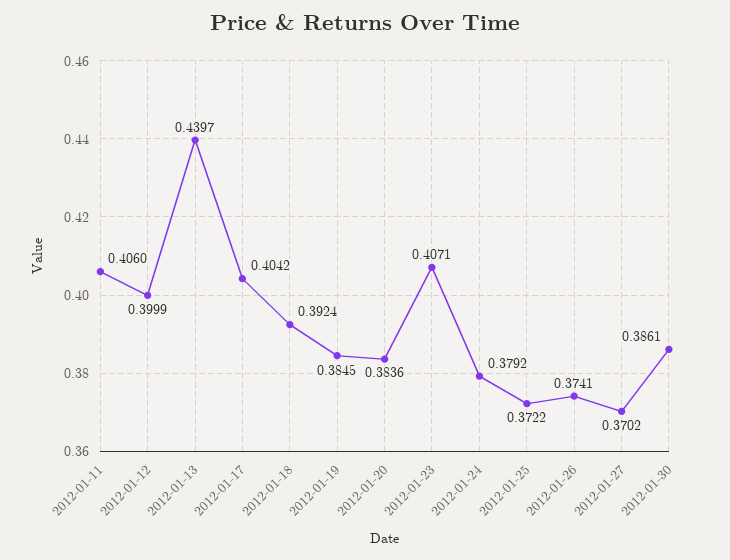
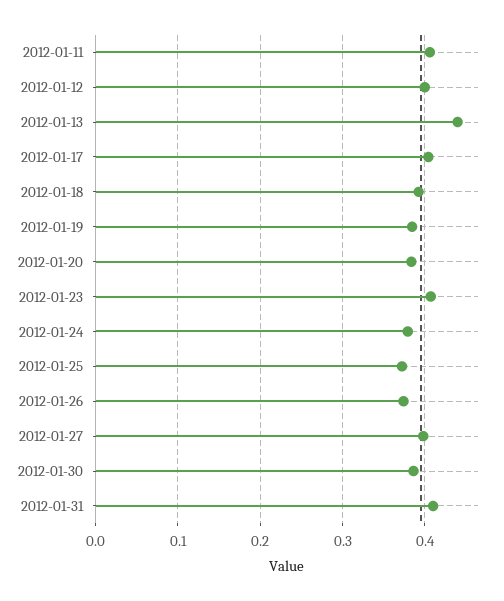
2012-01-27: 0.3702 -> 0.4
2012-01-31: none -> 0.41

